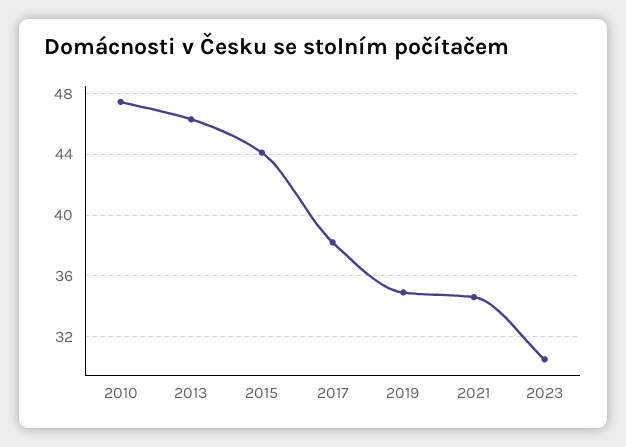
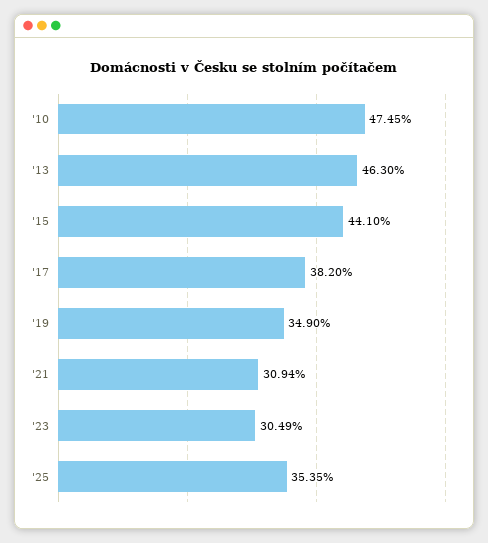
2021: 34.5 -> 30.94
'25: none -> 35.35

